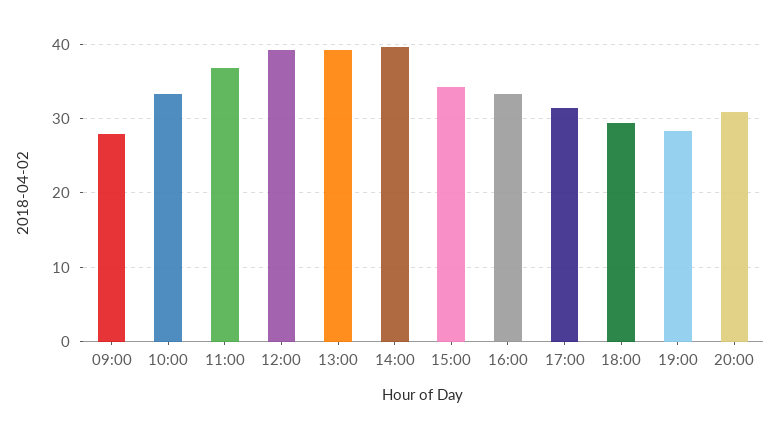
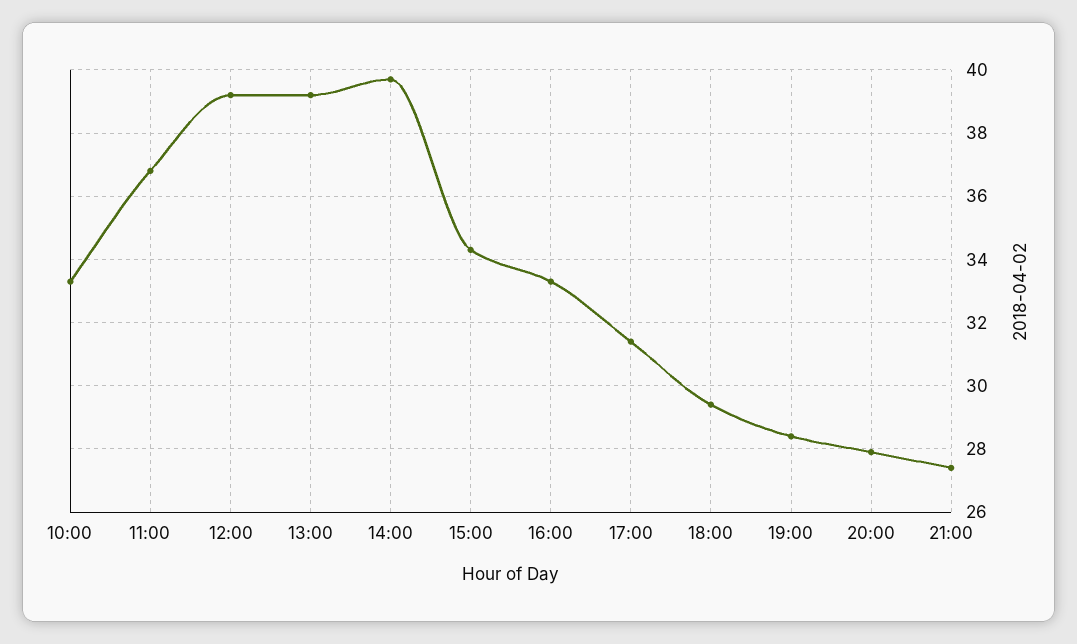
09:00: 28 -> none
20:00: 31 -> 28
21:00: none -> 27.5

